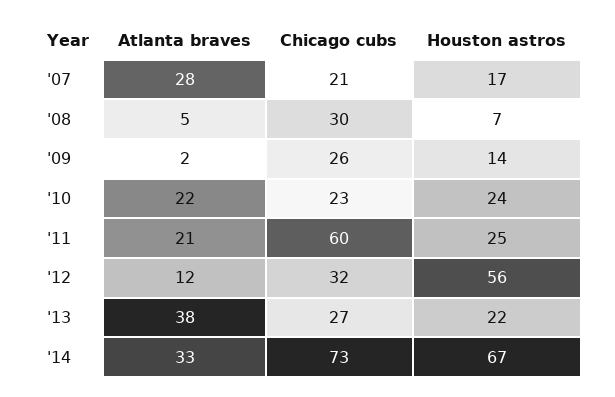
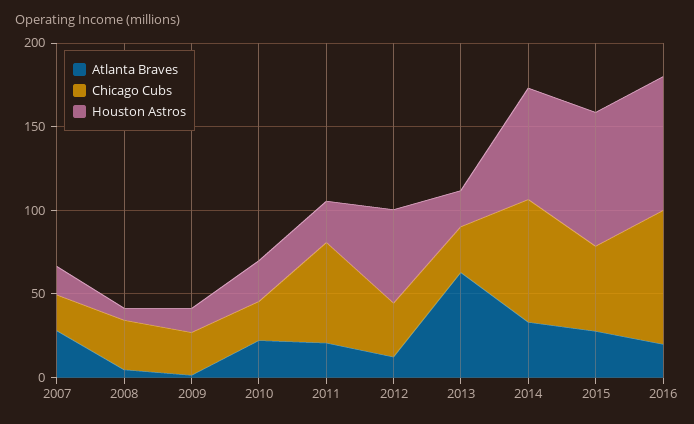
Atlanta braves, '13: 38 -> 60
Atlanta braves, 2015: none -> 30
Chicago cubs, 2015: none -> 50
Houston astros, 2015: none -> 80
Atlanta braves, 2016: none -> 20
Chicago cubs, 2016: none -> 80
Houston astros, 2016: none -> 80

